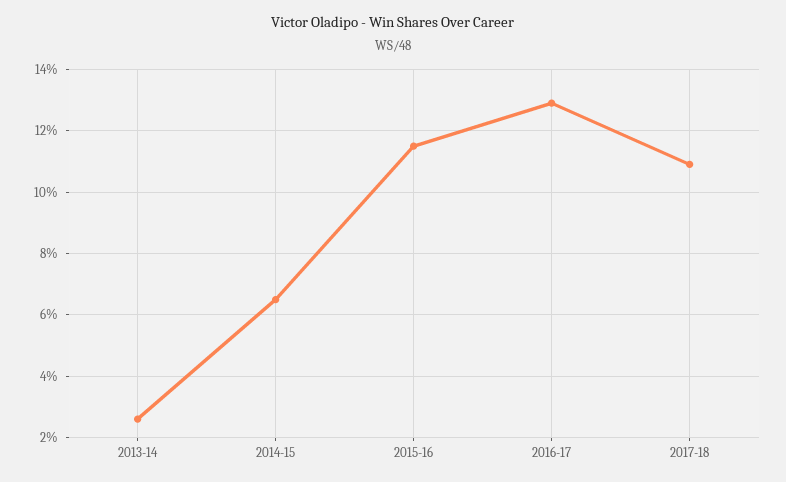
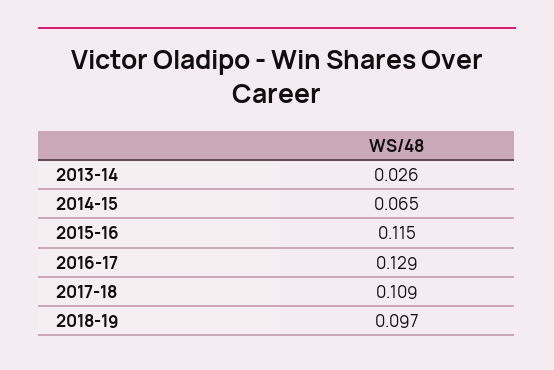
2018-19: none -> 0.097

